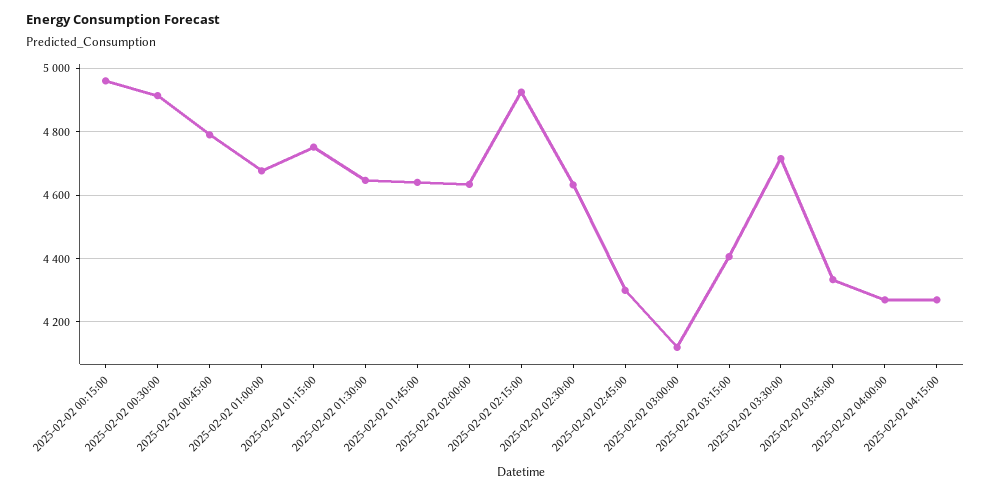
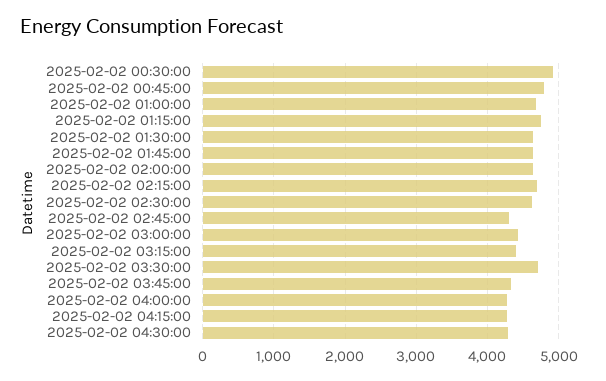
2025-02-02 00:15:00: 4960 -> none
2025-02-02 02:15:00: 4920 -> 4700
2025-02-02 03:00:00: 4120 -> 4400
2025-02-02 04:30:00: none -> 4300

